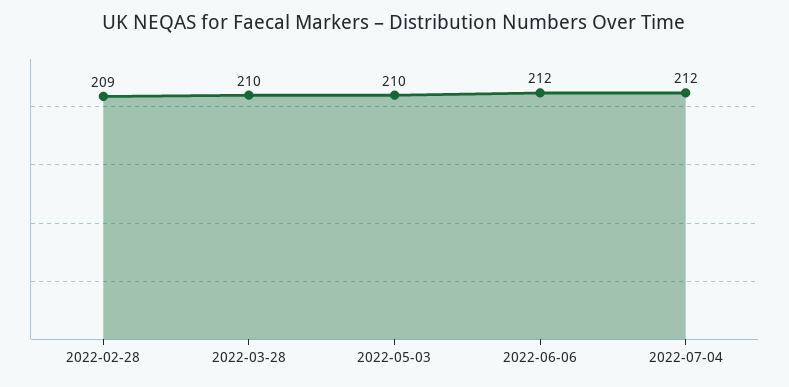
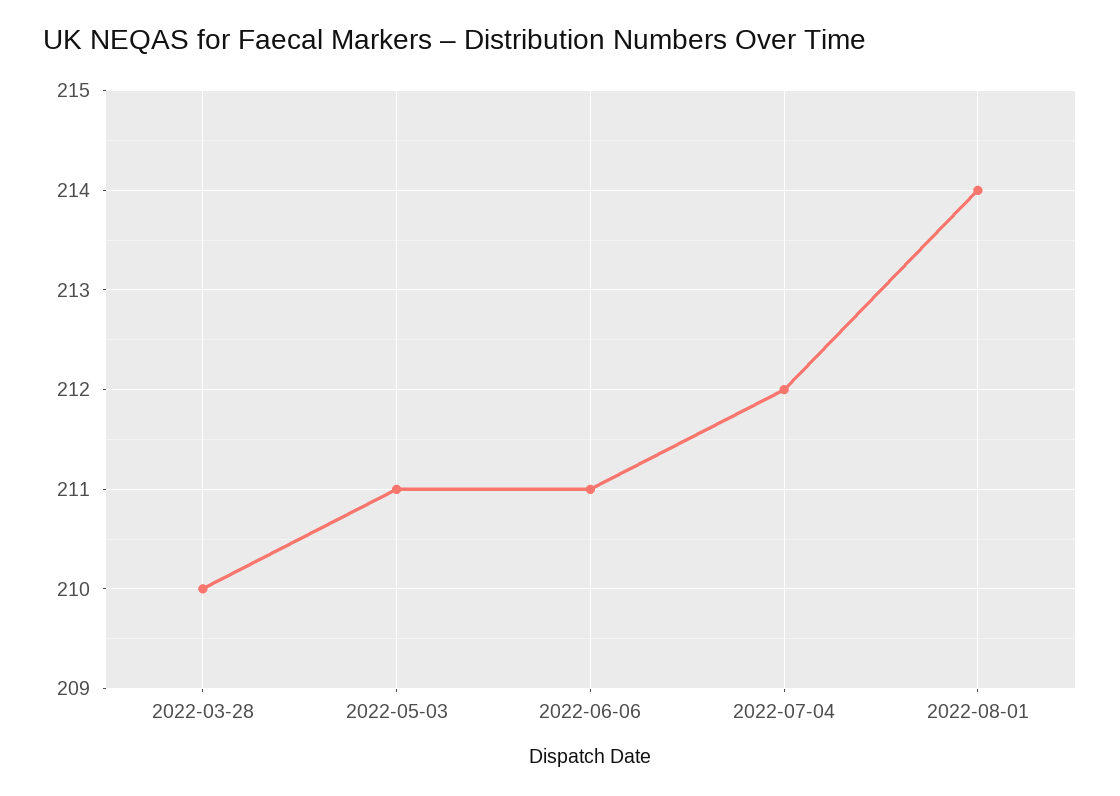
2022-02-28: 209 -> none
2022-05-03: 210 -> 211
2022-06-06: 212 -> 211
2022-08-01: none -> 214

